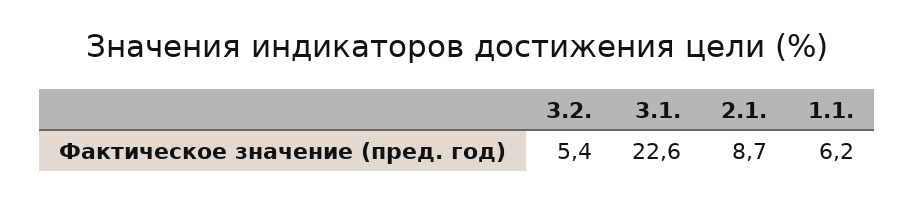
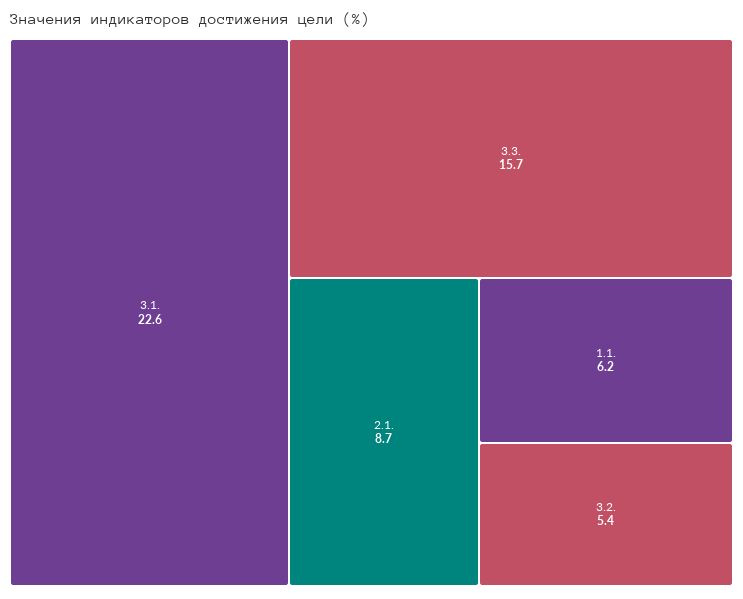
3.3.: none -> 15.7

